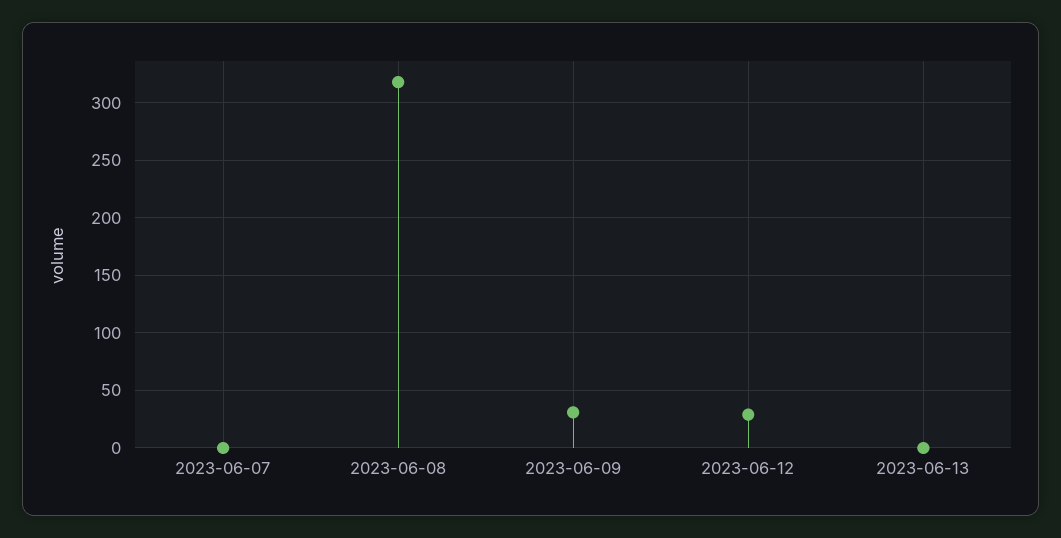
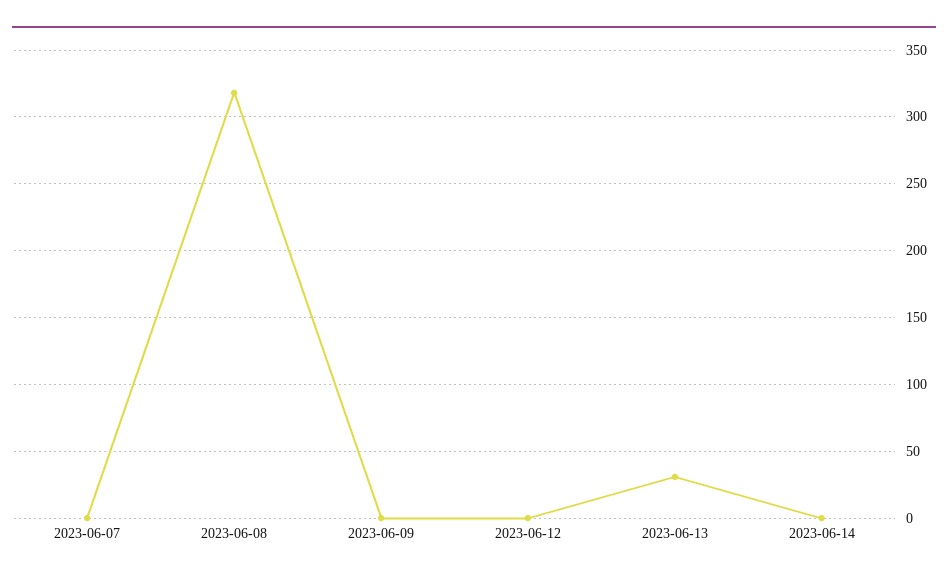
2023-06-09: 30 -> 0
2023-06-12: 30 -> 0
2023-06-13: 0 -> 30
2023-06-14: none -> 0

